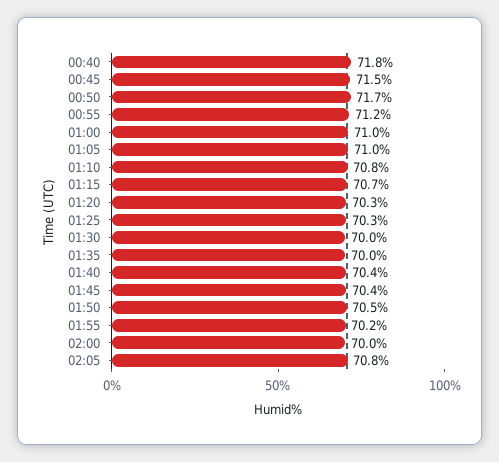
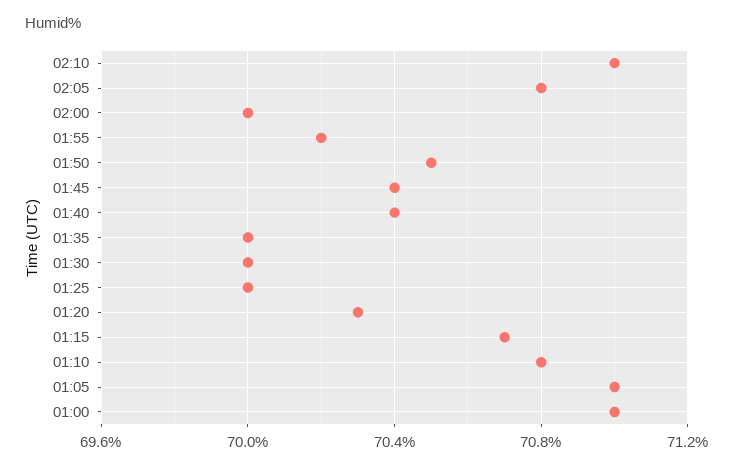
00:40: 71.8 -> none
00:45: 71.5 -> none
00:50: 71.7 -> none
00:55: 71.2 -> none
01:25: 70.3 -> 70
02:10: none -> 71

